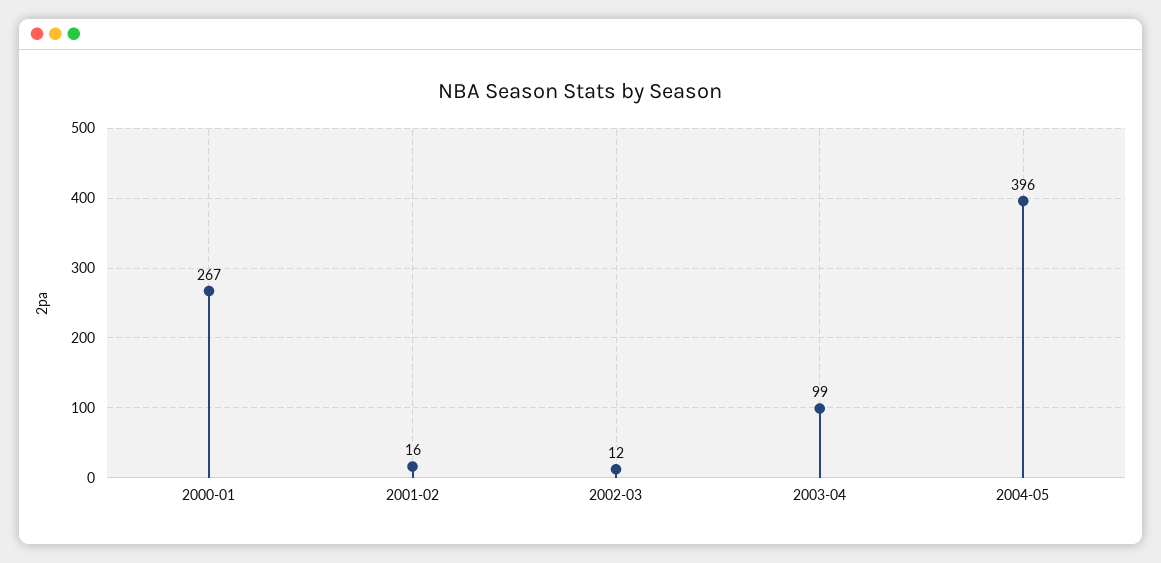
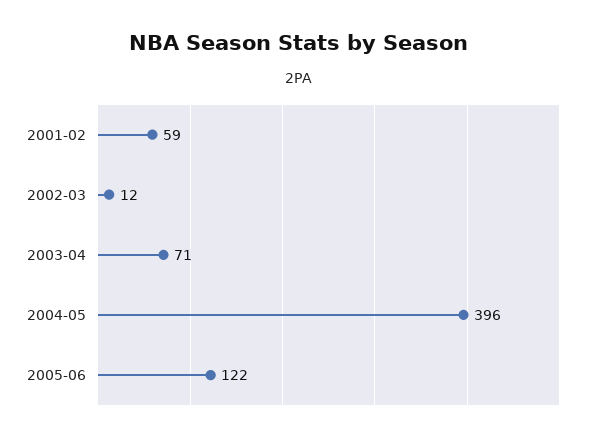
2000-01: 267 -> none
2001-02: 16 -> 59
2003-04: 99 -> 71
2005-06: none -> 122

